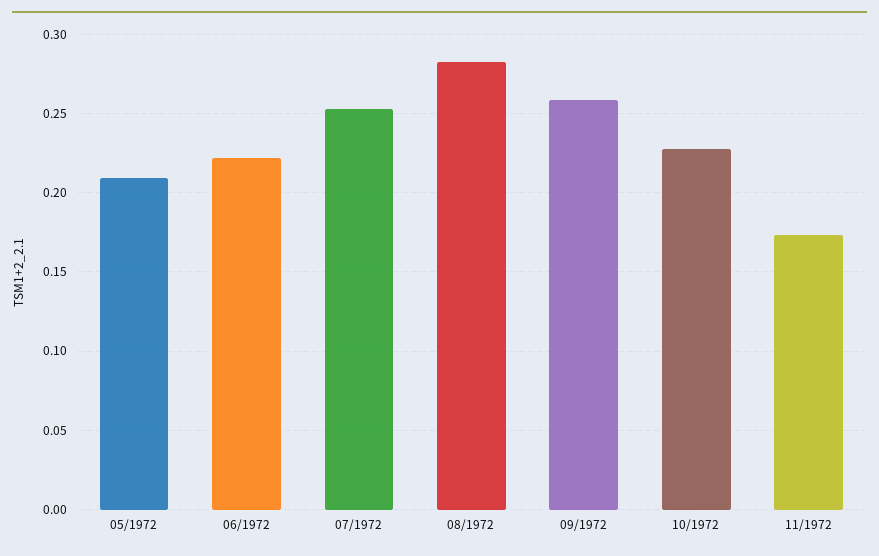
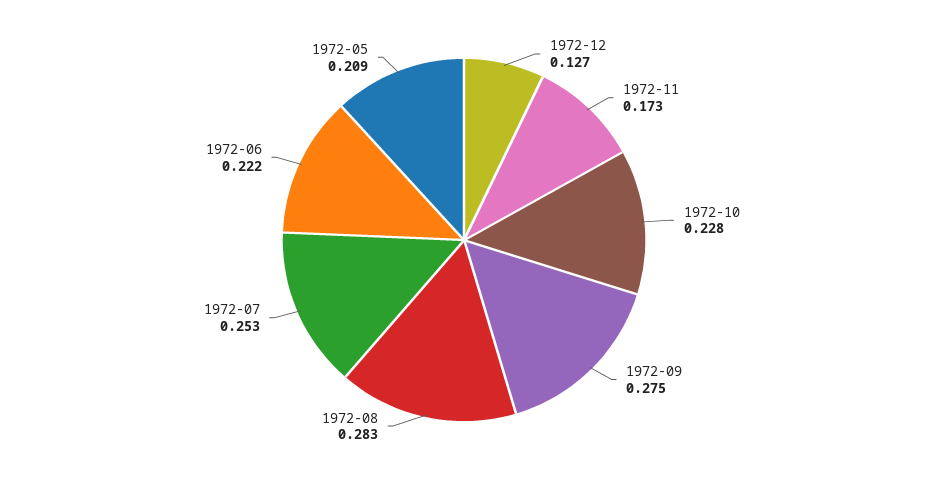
09/1972: 0.26 -> 0.275
1972-12: none -> 0.127

